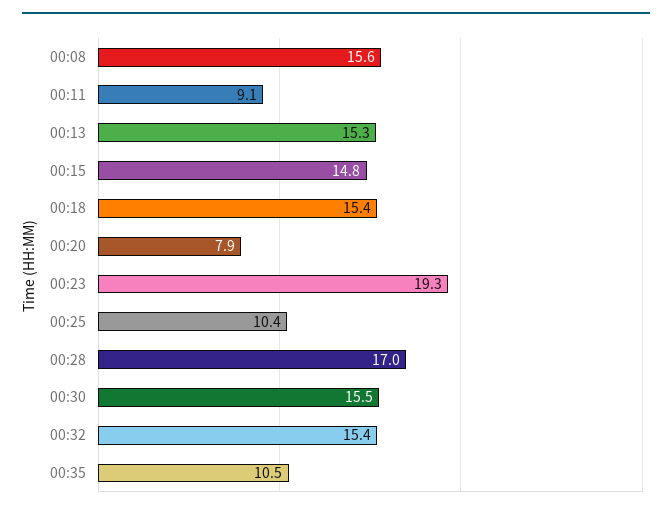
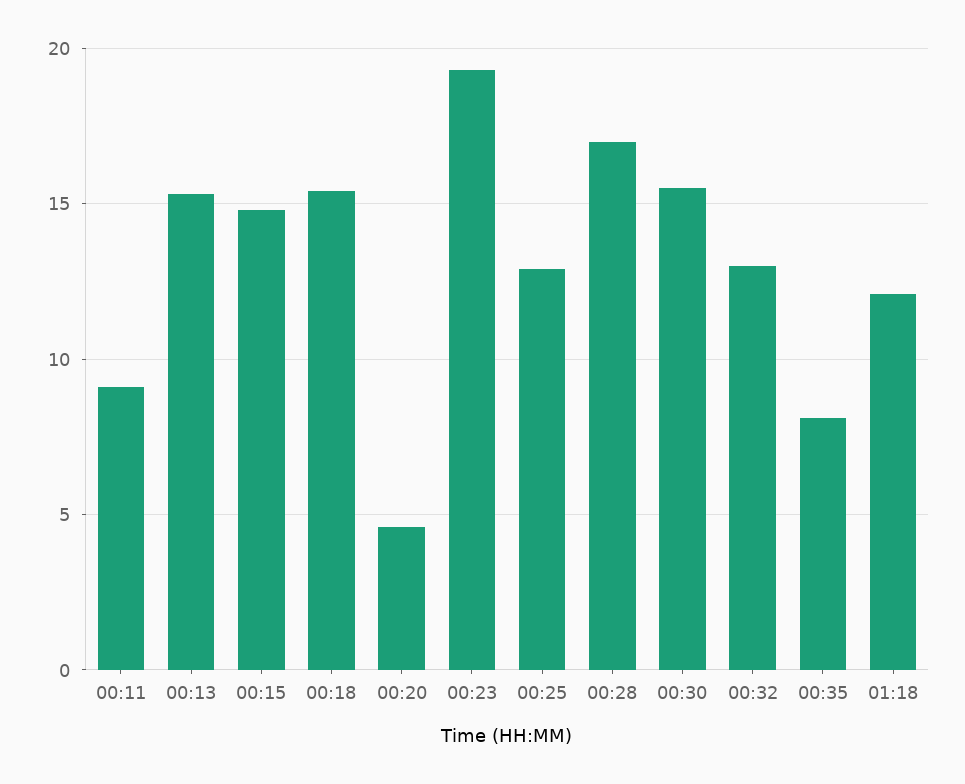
00:08: 15.6 -> none
00:20: 7.9 -> 4.5
00:25: 10.4 -> 13
00:32: 15.4 -> 13
00:35: 10.5 -> 8
01:18: none -> 12

